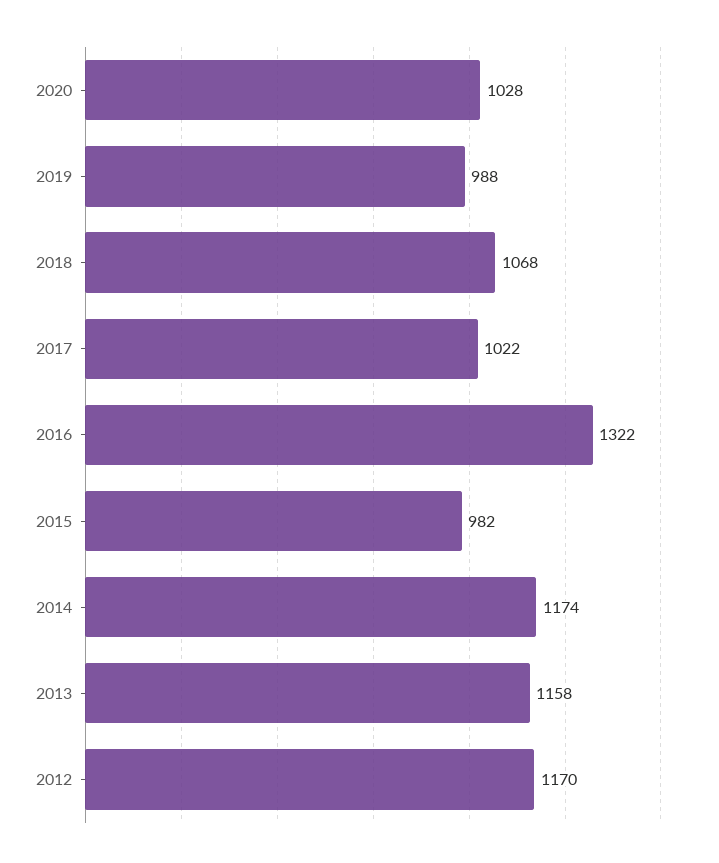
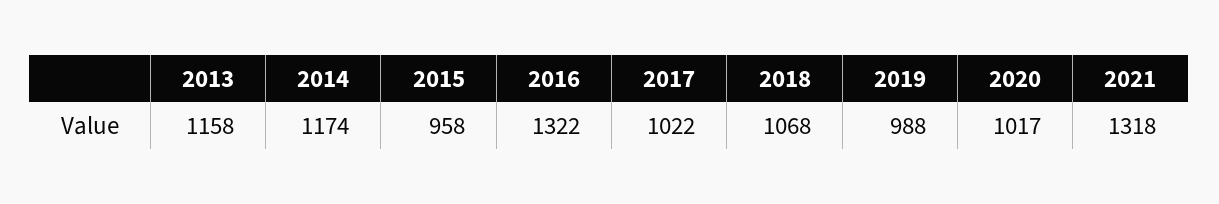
2020: 1028 -> 1017
2015: 982 -> 958
2012: 1170 -> none
2021: none -> 1318

